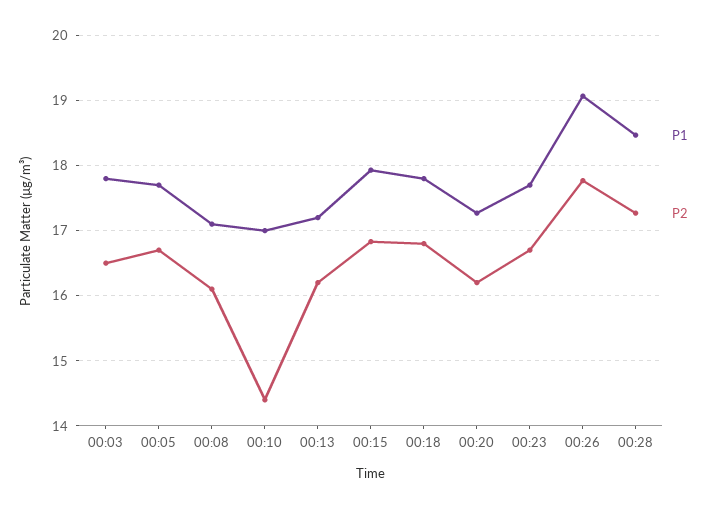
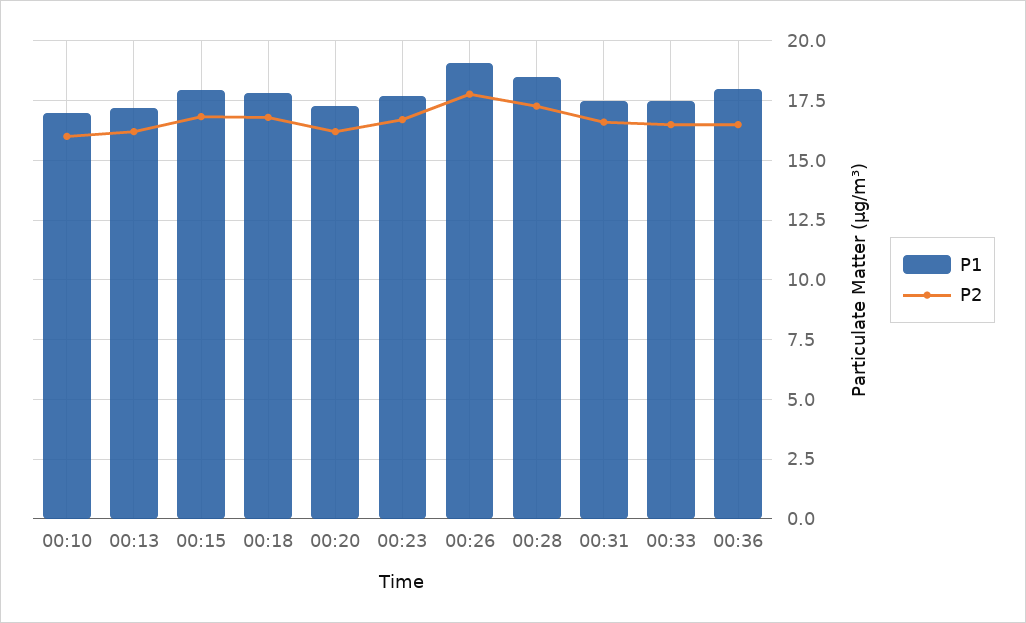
P1, 00:03: 17.8 -> none
P2, 00:03: 16.5 -> none
P1, 00:05: 17.7 -> none
P2, 00:05: 16.7 -> none
P1, 00:08: 17.1 -> none
P2, 00:08: 16.1 -> none
P2, 00:10: 14.4 -> 16
P1, 00:31: none -> 17.5
P2, 00:31: none -> 16.5
P1, 00:33: none -> 17.5
P2, 00:33: none -> 16.5
P1, 00:36: none -> 18
P2, 00:36: none -> 16.5

